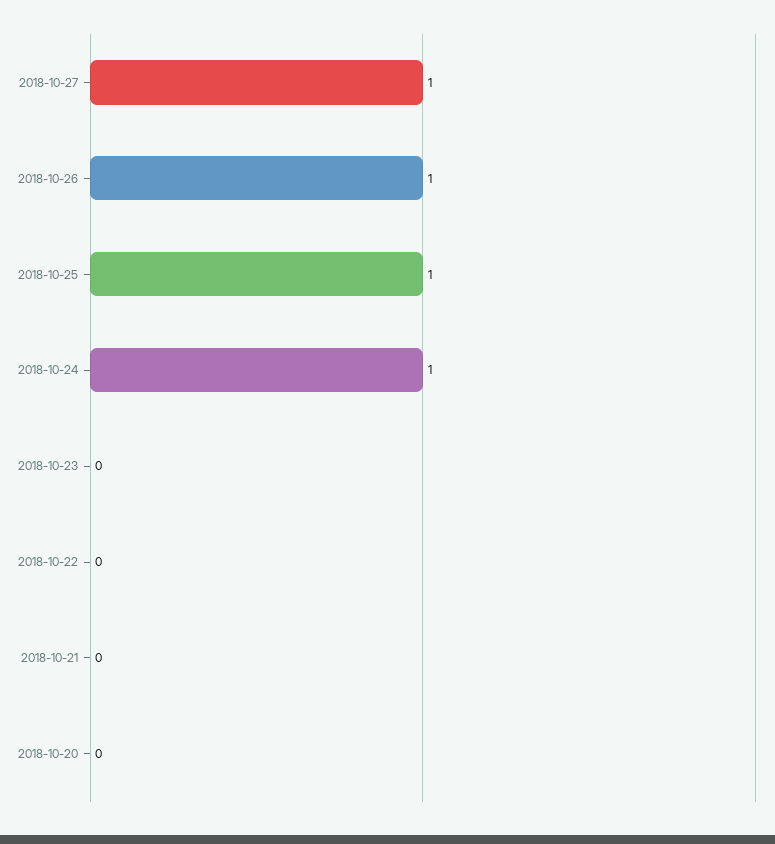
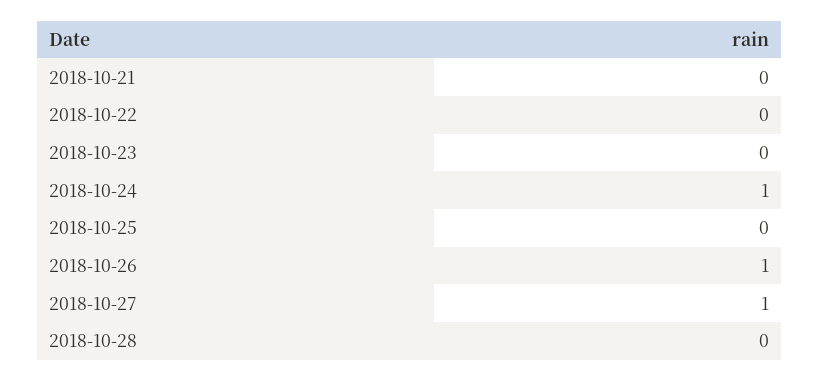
2018-10-25: 1 -> 0
2018-10-20: 0 -> none
2018-10-28: none -> 0

